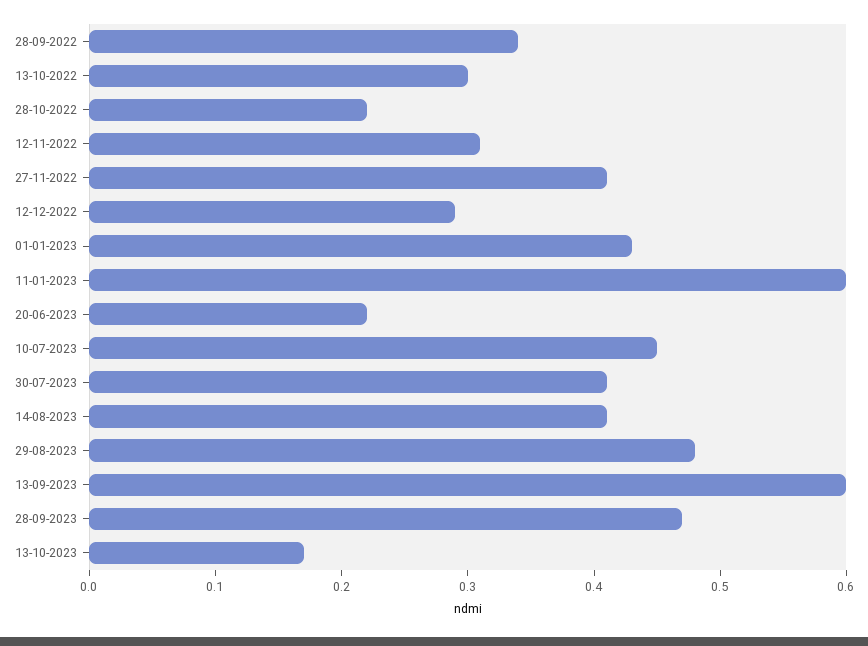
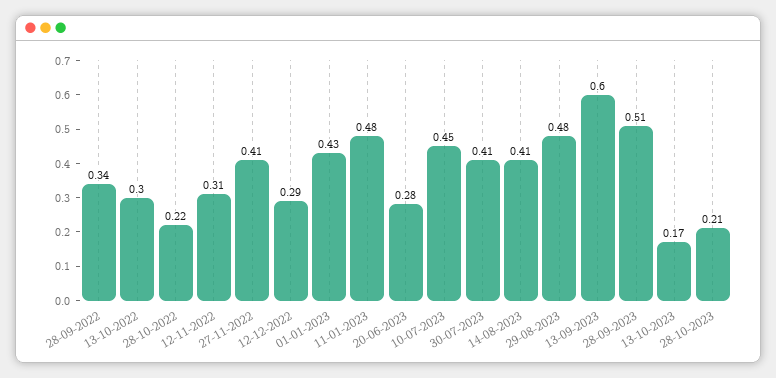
11-01-2023: 0.6 -> 0.48
20-06-2023: 0.22 -> 0.28
28-09-2023: 0.47 -> 0.51
28-10-2023: none -> 0.21

